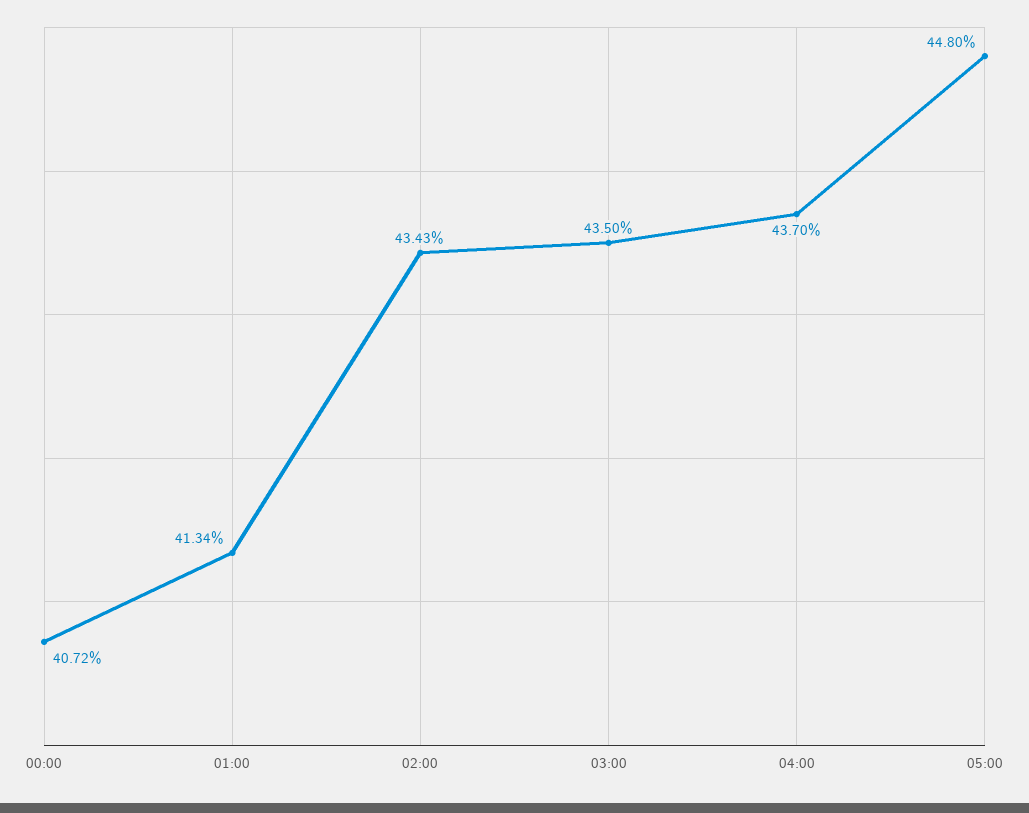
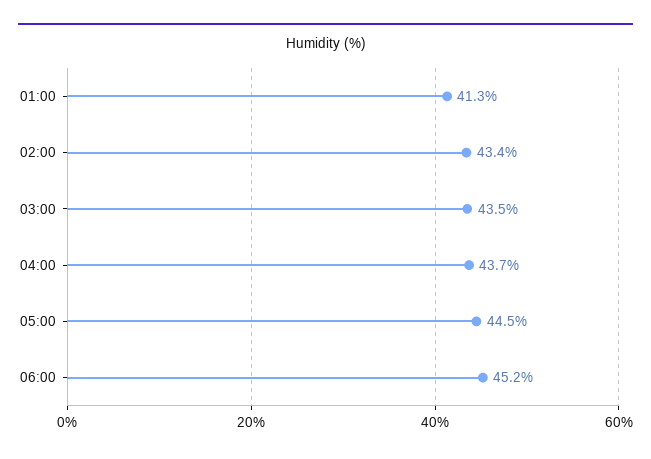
00:00: 40.72 -> none
05:00: 44.8 -> 44.5
06:00: none -> 45.2

